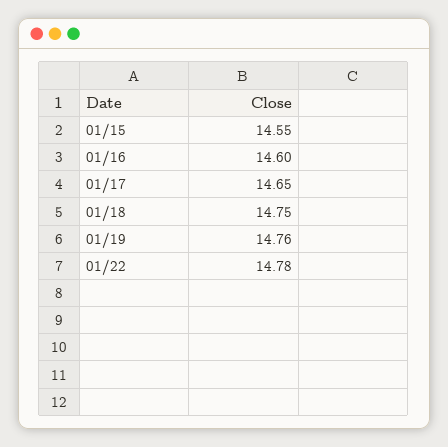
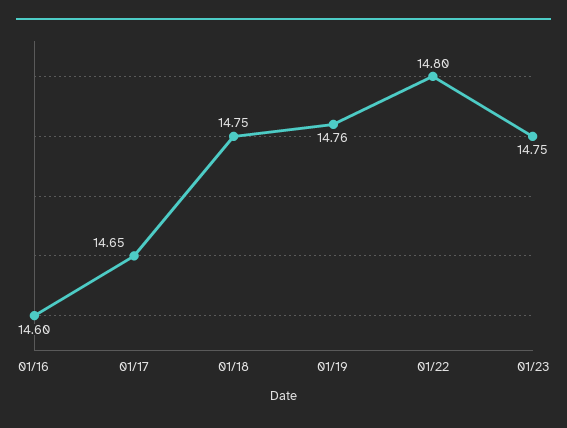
01/15: 14.55 -> none
01/22: 14.78 -> 14.8
01/23: none -> 14.75

